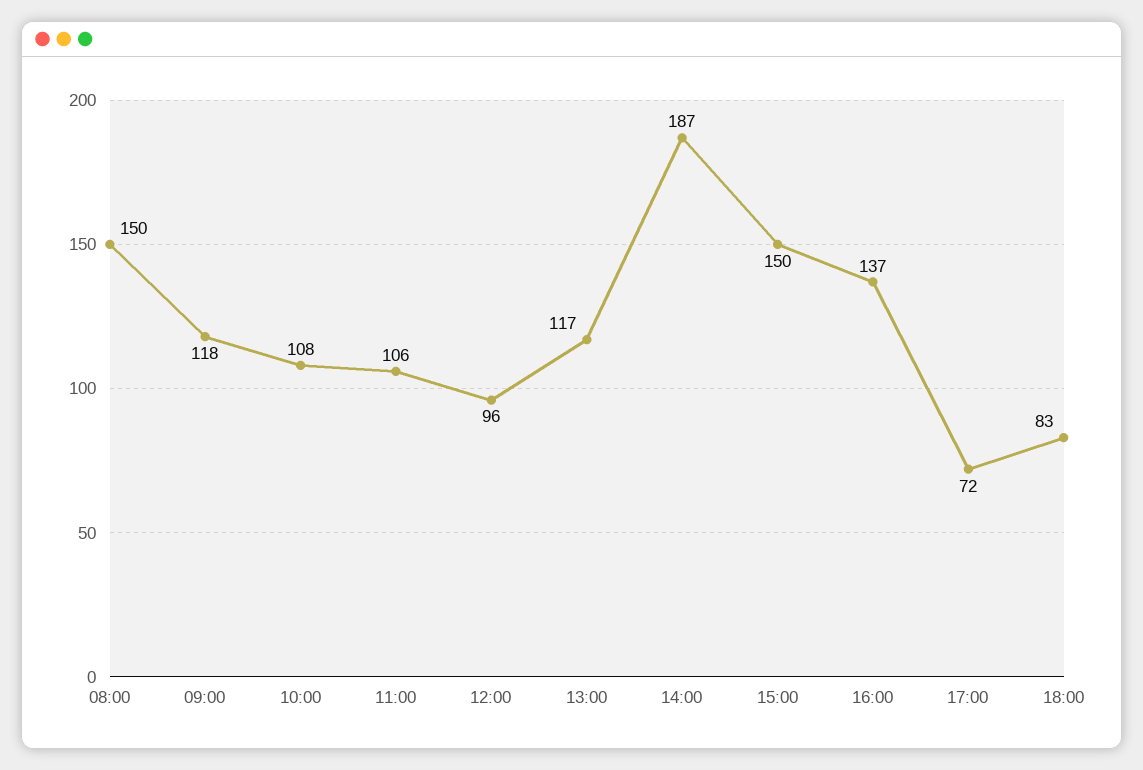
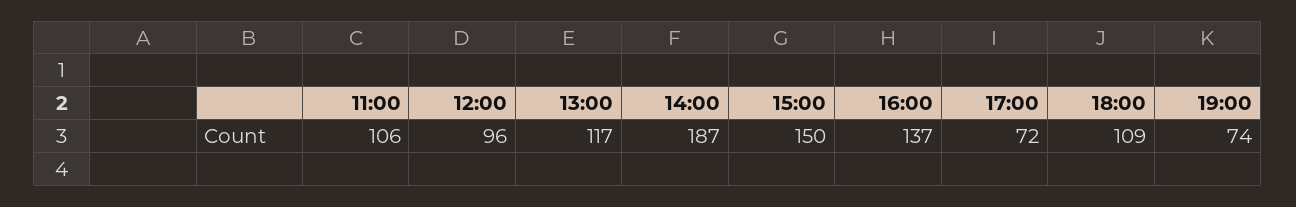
08:00: 150 -> none
09:00: 118 -> none
10:00: 108 -> none
18:00: 83 -> 109
19:00: none -> 74

